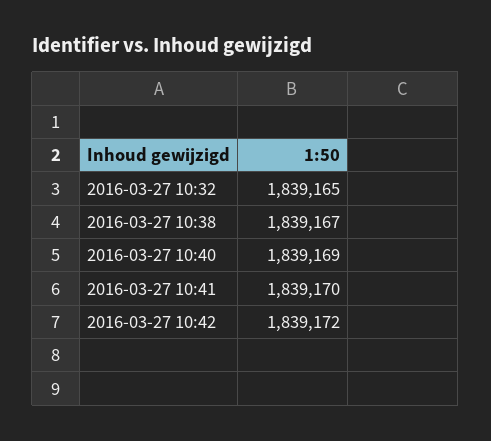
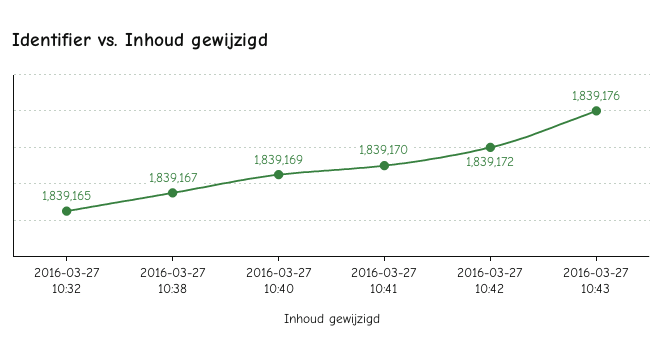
2016-03-27 10:43: none -> 1839176

